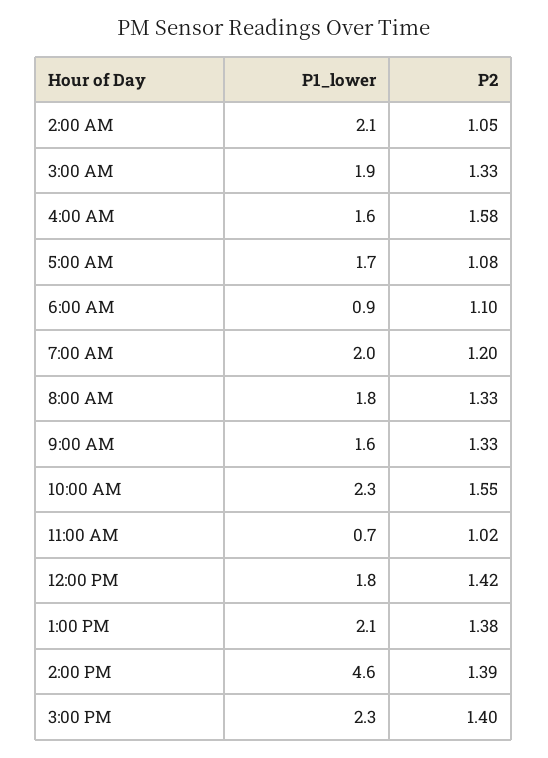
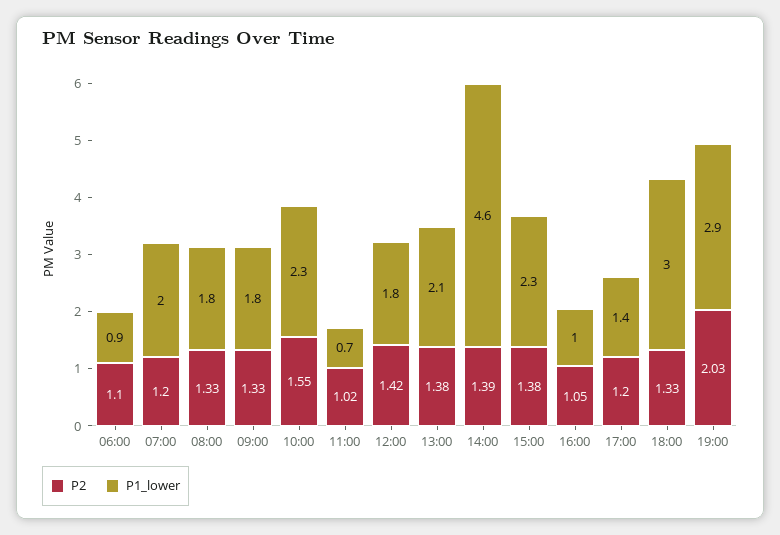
P1_lower, 2:00 AM: 2.1 -> none
P2, 2:00 AM: 1.05 -> none
P1_lower, 3:00 AM: 1.9 -> none
P2, 3:00 AM: 1.33 -> none
P1_lower, 4:00 AM: 1.6 -> none
P2, 4:00 AM: 1.58 -> none
P1_lower, 5:00 AM: 1.7 -> none
P2, 5:00 AM: 1.08 -> none
P1_lower, 9:00 AM: 1.6 -> 1.8
P2, 3:00 PM: 1.4 -> 1.38
P2, 16:00: none -> 1.05
P1_lower, 16:00: none -> 1
P2, 17:00: none -> 1.2
P1_lower, 17:00: none -> 1.4
P2, 18:00: none -> 1.33
P1_lower, 18:00: none -> 3
P2, 19:00: none -> 2.03
P1_lower, 19:00: none -> 2.9

